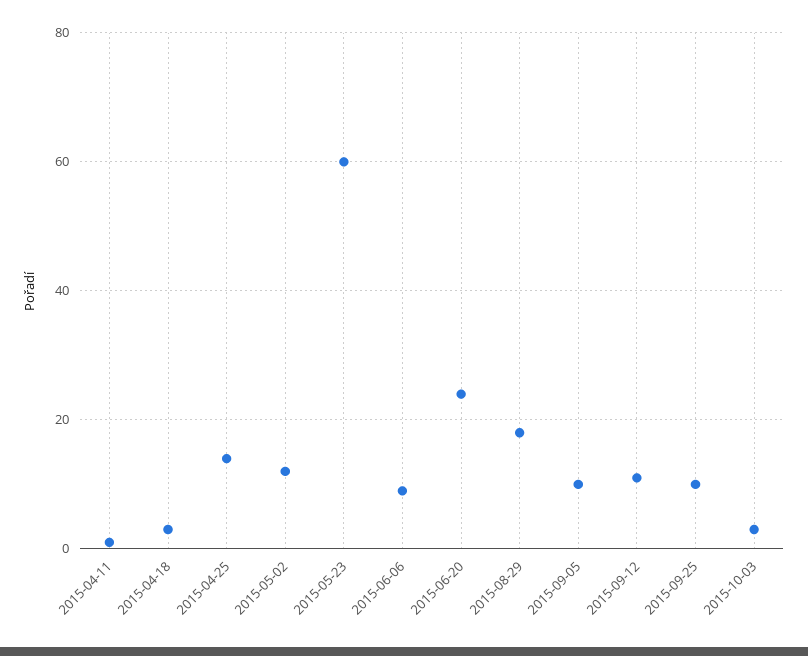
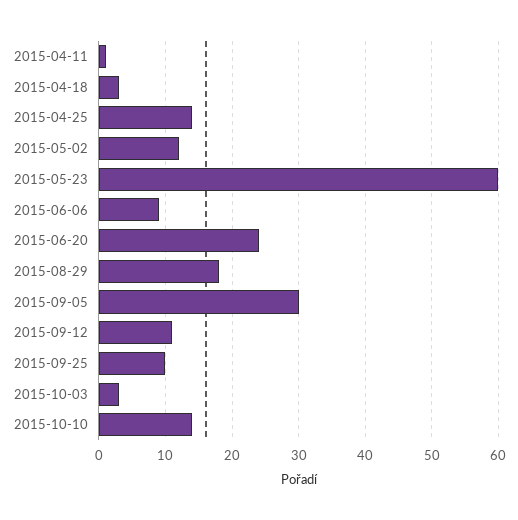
2015-09-05: 10 -> 30
2015-10-10: none -> 14

